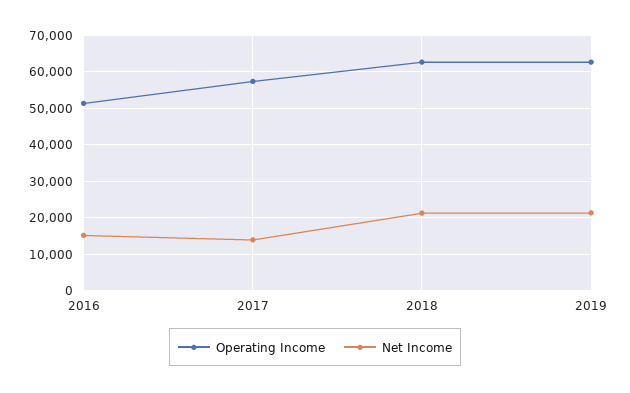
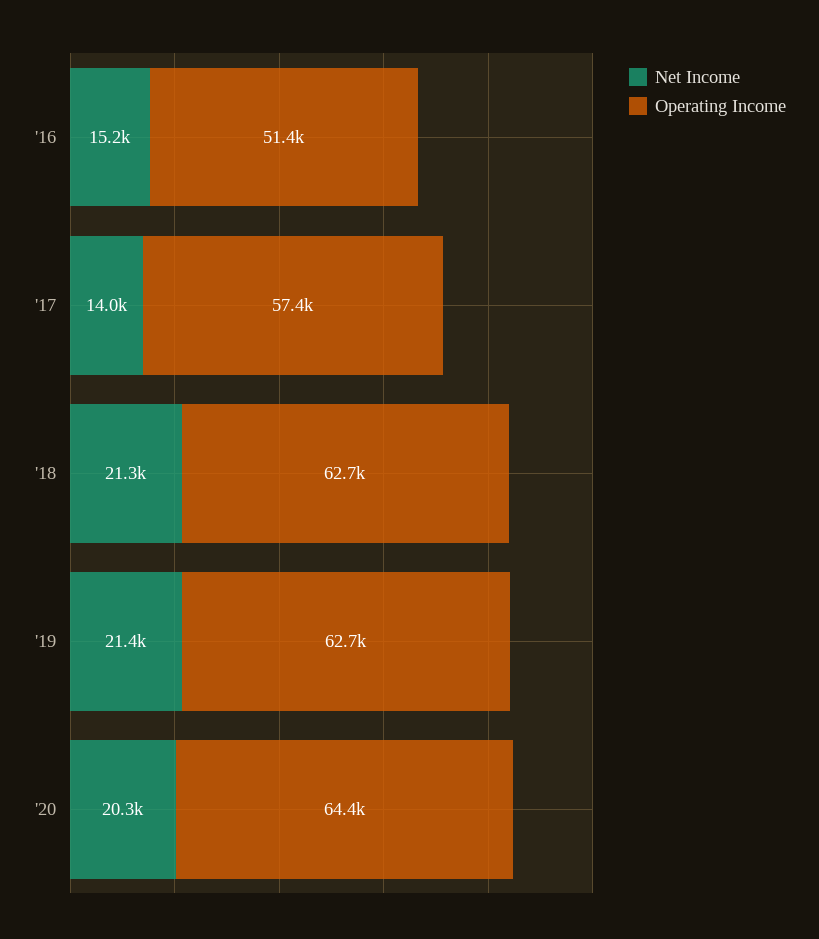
Net Income, '20: none -> 20300
Operating Income, '20: none -> 64400

